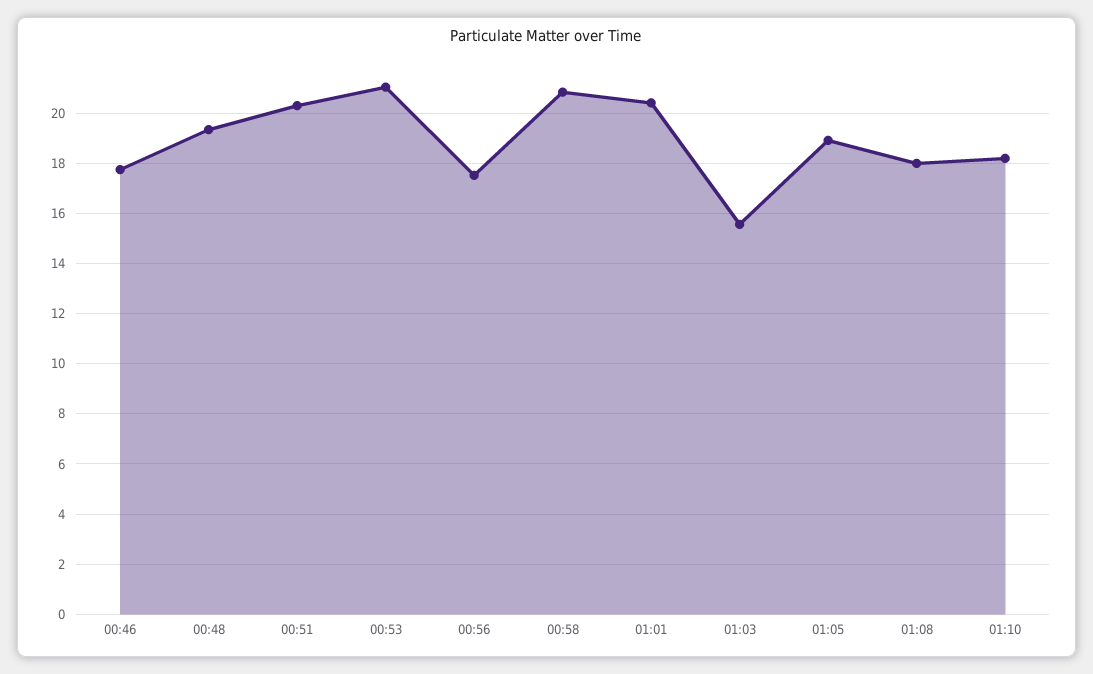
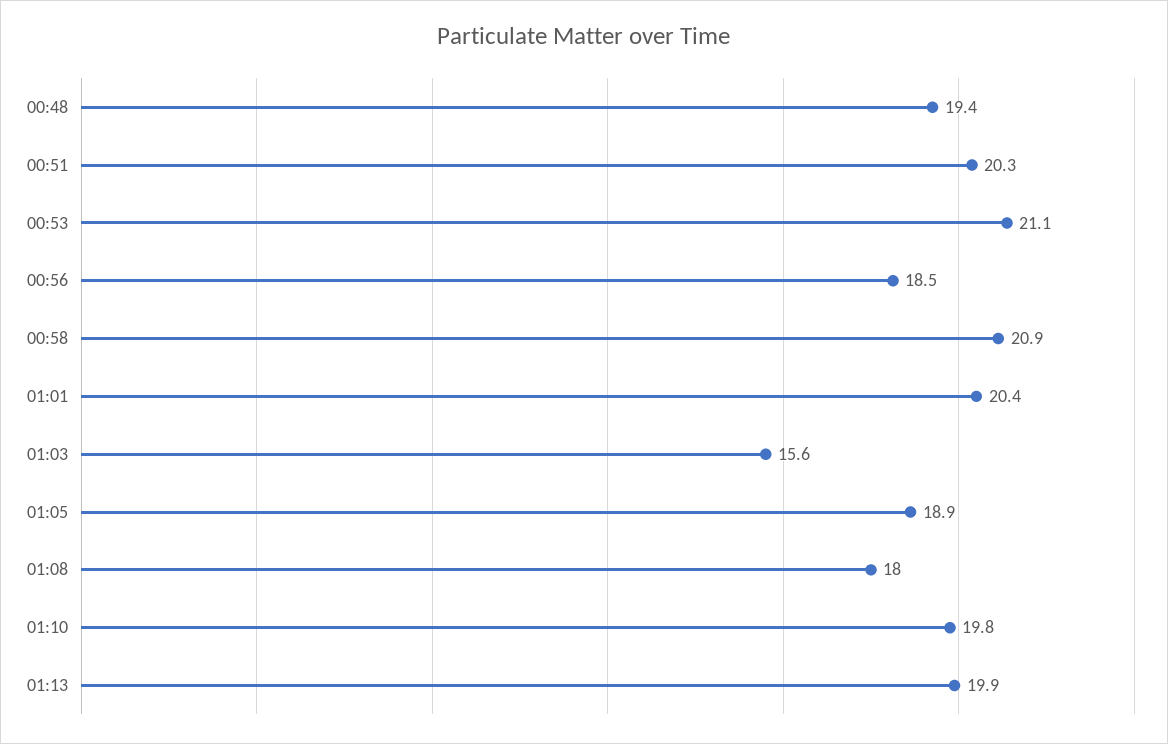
00:46: 17.75 -> none
00:56: 17.5 -> 18.5
01:10: 18.25 -> 19.8
01:13: none -> 19.9

